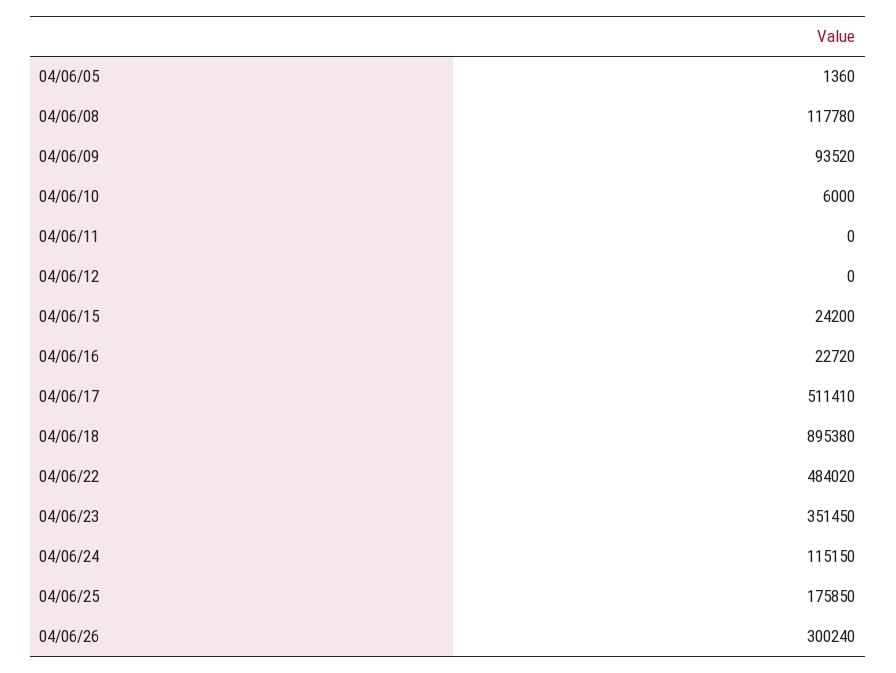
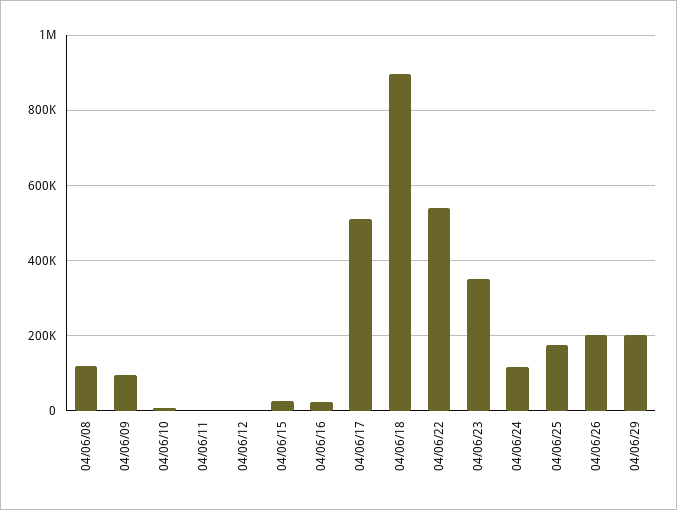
04/06/05: 1360 -> none
04/06/22: 484020 -> 540000
04/06/26: 300240 -> 200000
04/06/29: none -> 200000

